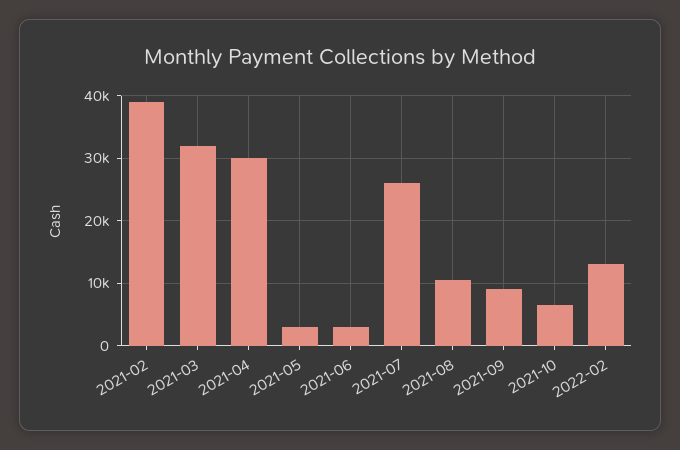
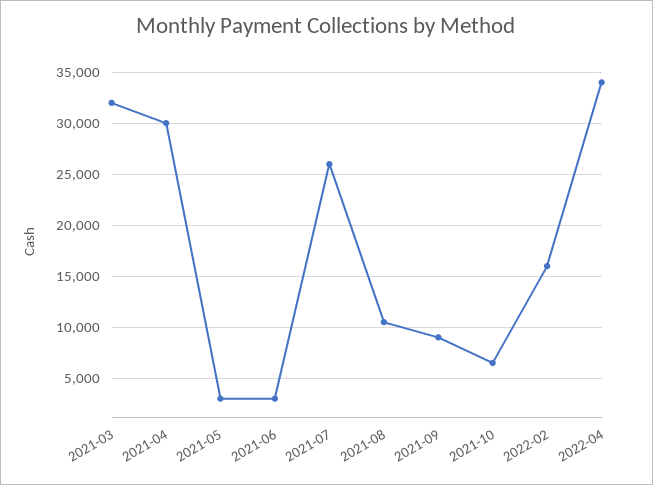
2021-02: 39000 -> none
2022-02: 13000 -> 16000
2022-04: none -> 34000

